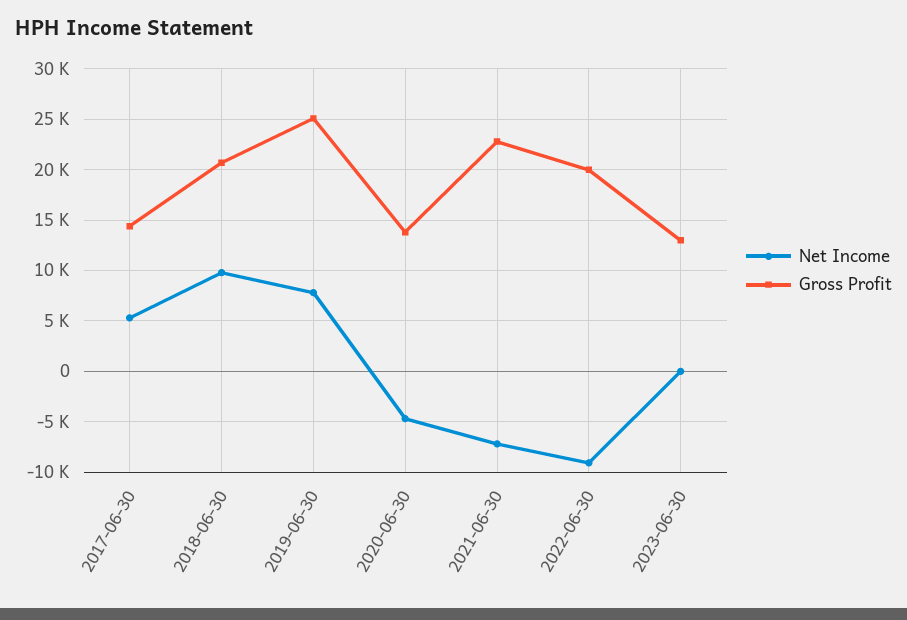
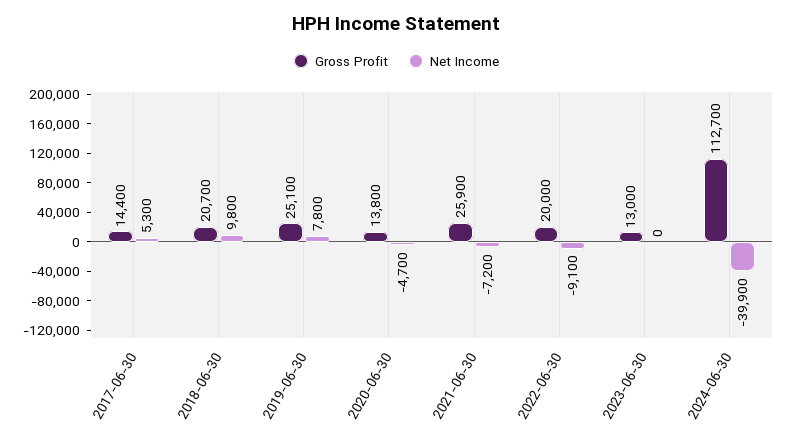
Gross Profit, 2021-06-30: 23000 -> 25900
Gross Profit, 2024-06-30: none -> 112700
Net Income, 2024-06-30: none -> -39900

